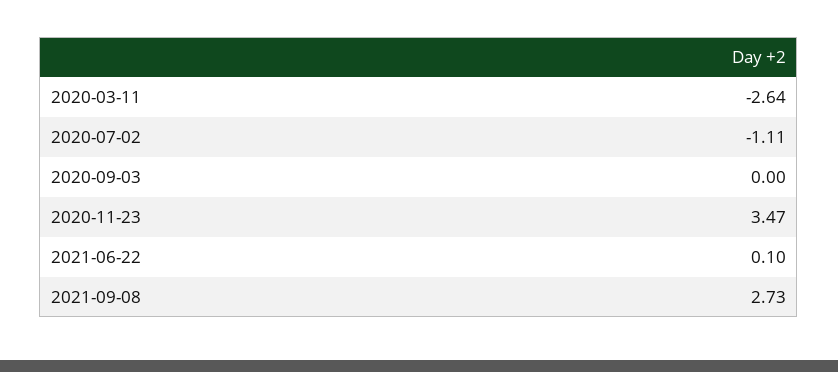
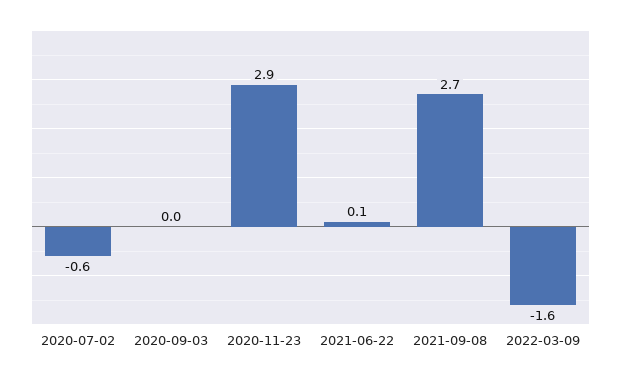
2020-03-11: -2.64 -> none
2020-07-02: -1.11 -> -0.6
2020-11-23: 3.47 -> 2.9
2022-03-09: none -> -1.6

